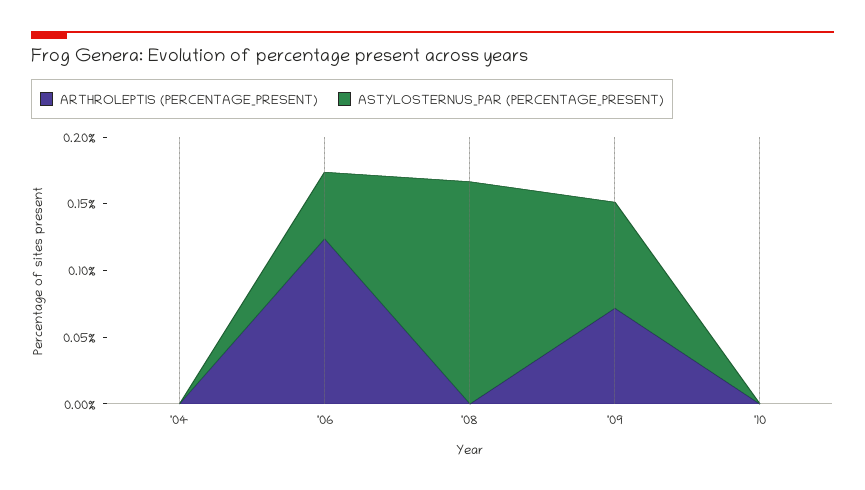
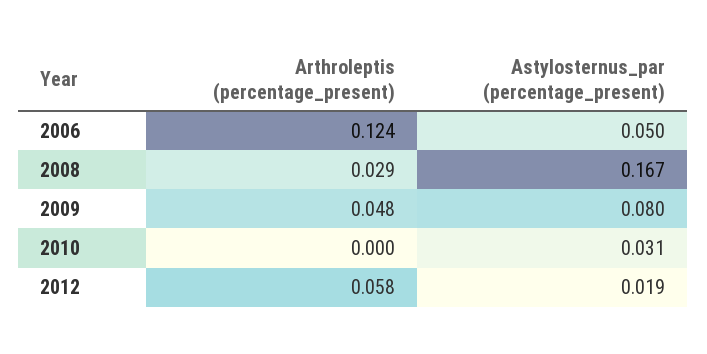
ARTHROLEPTIS (PERCENTAGE_PRESENT), '04: 0 -> none
ASTYLOSTERNUS_PAR (PERCENTAGE_PRESENT), '04: 0 -> none
ARTHROLEPTIS (PERCENTAGE_PRESENT), '08: 0 -> 0.029
ARTHROLEPTIS (PERCENTAGE_PRESENT), '09: 0.07 -> 0.048
ASTYLOSTERNUS_PAR (PERCENTAGE_PRESENT), '10: 0 -> 0.031
ARTHROLEPTIS (PERCENTAGE_PRESENT), 2012: none -> 0.058
ASTYLOSTERNUS_PAR (PERCENTAGE_PRESENT), 2012: none -> 0.019

